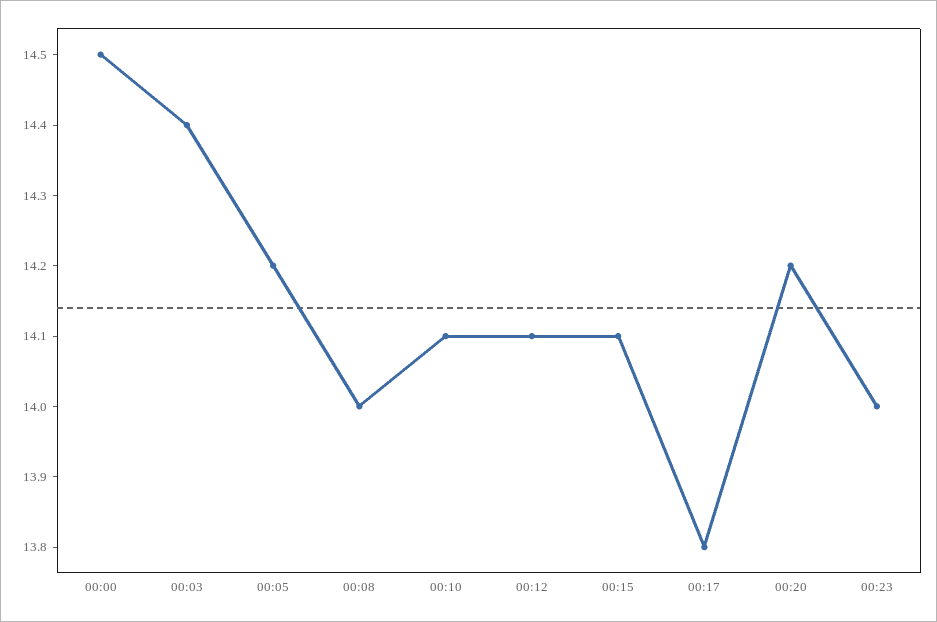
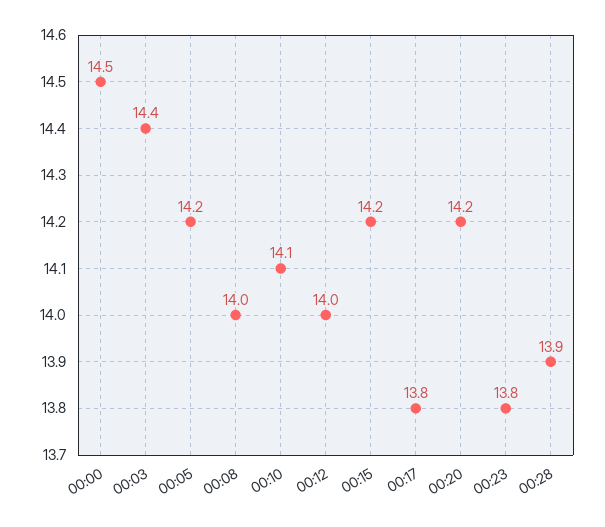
00:12: 14.1 -> 14
00:15: 14.1 -> 14.2
00:23: 14 -> 13.8
00:28: none -> 13.9

